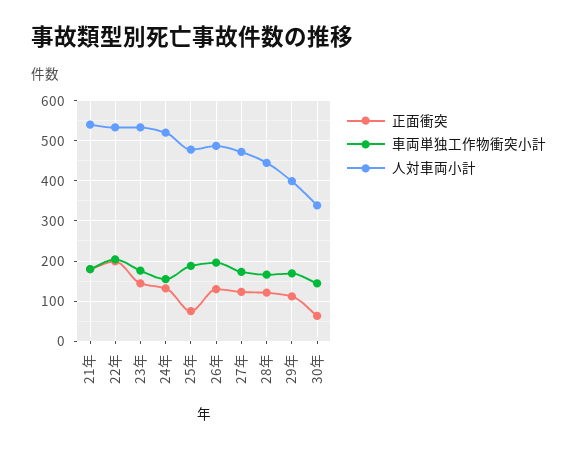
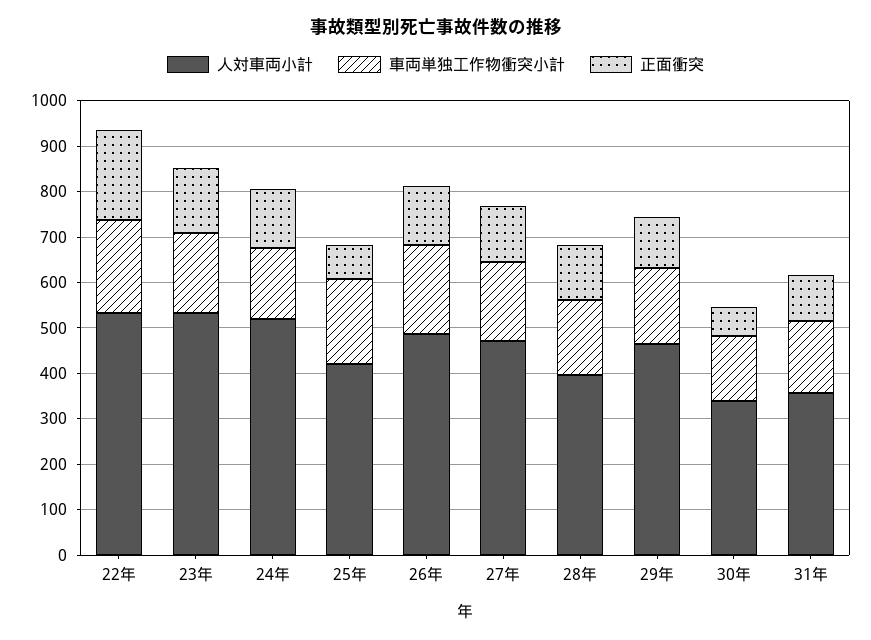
正面衝突, 21年: 180 -> none
車両単独工作物衝突小計, 21年: 180 -> none
人対車両小計, 21年: 540 -> none
人対車両小計, 25年: 480 -> 420
人対車両小計, 28年: 440 -> 400
人対車両小計, 29年: 400 -> 460
人対車両小計, 31年: none -> 360
車両単独工作物衝突小計, 31年: none -> 160
正面衝突, 31年: none -> 100

